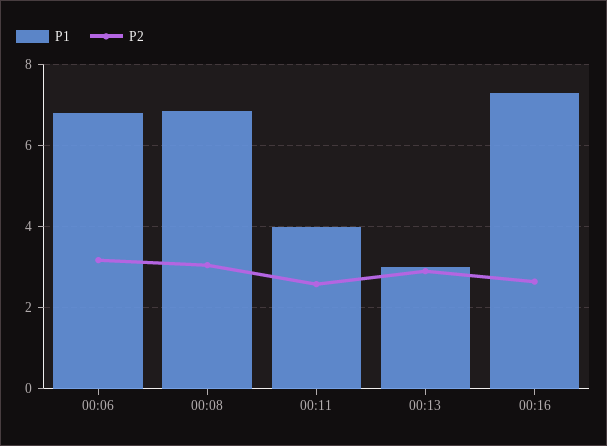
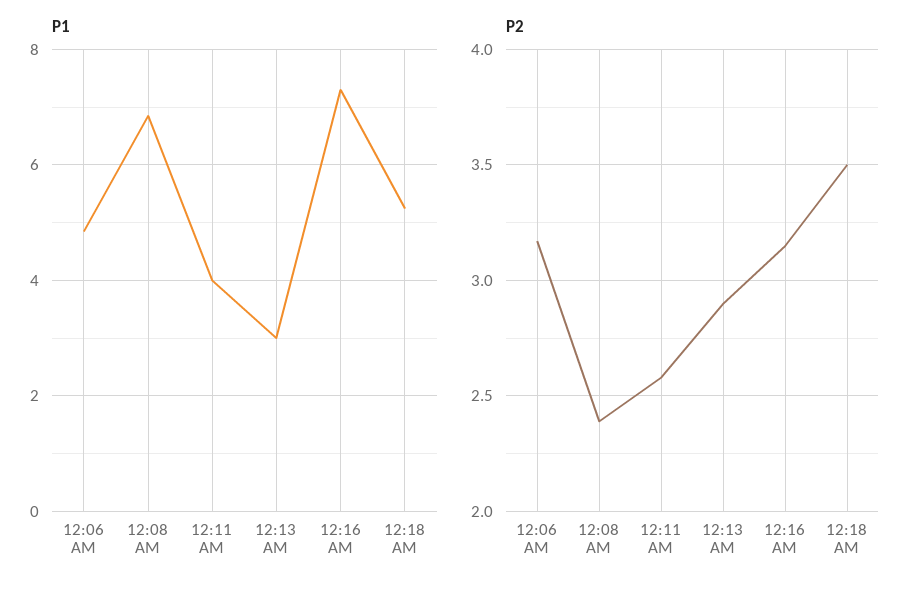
P1, 00:06: 6.8 -> 4.8
P2, 00:08: 3 -> 2.4
P2, 00:16: 2.6 -> 3.15
P1, 12:18 AM: none -> 5.2
P2, 12:18 AM: none -> 3.5

